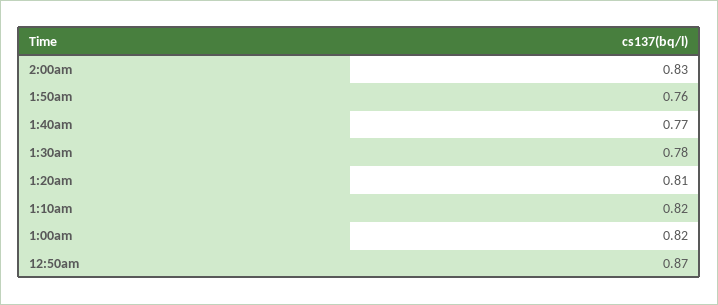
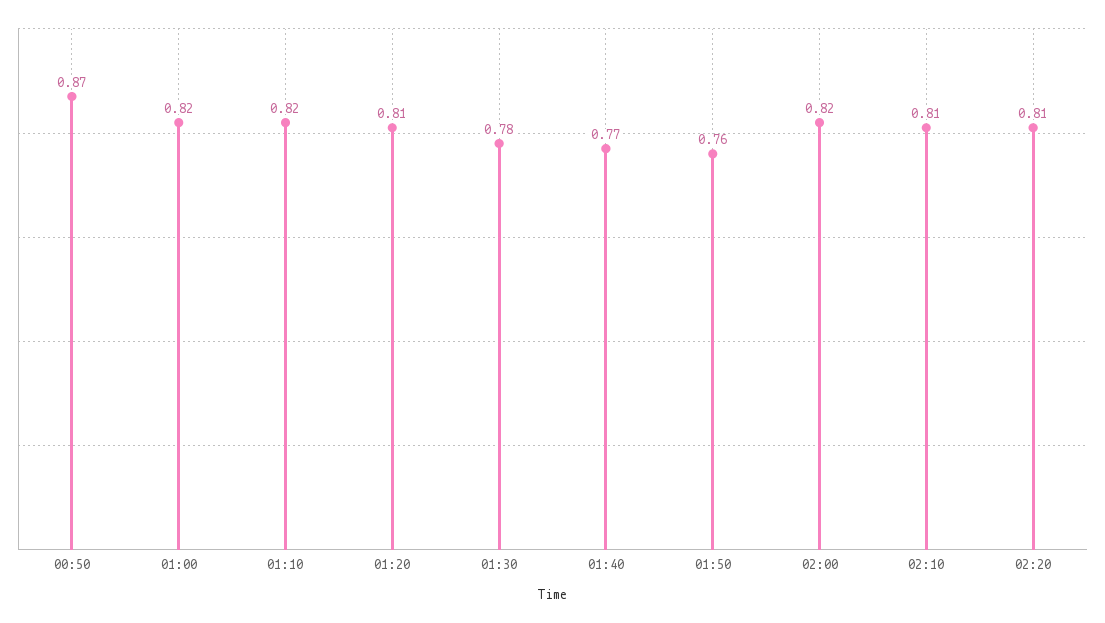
2:00am: 0.83 -> 0.82
02:10: none -> 0.81
02:20: none -> 0.81

